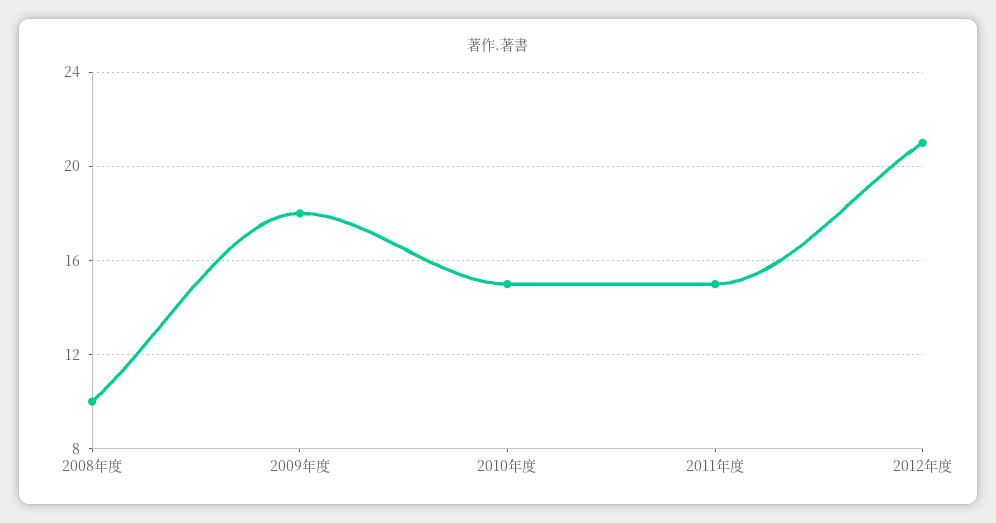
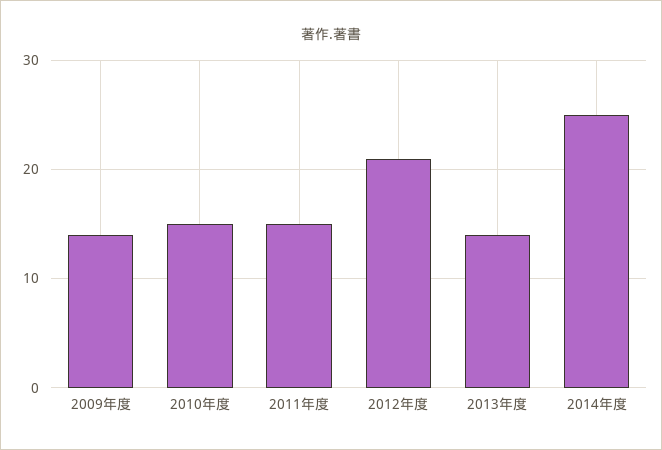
2008年度: 10 -> none
2009年度: 18 -> 14
2013年度: none -> 14
2014年度: none -> 25

